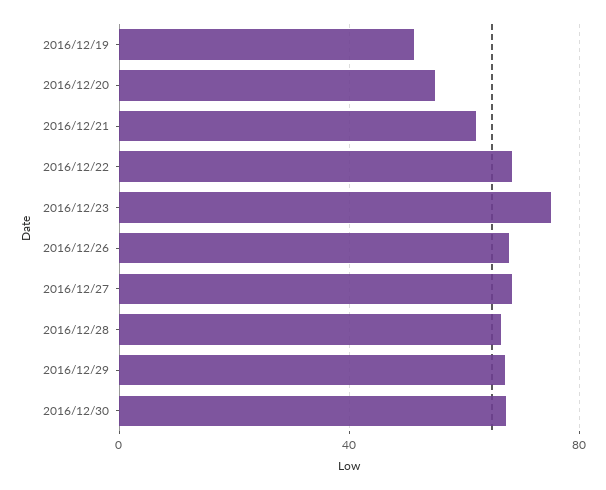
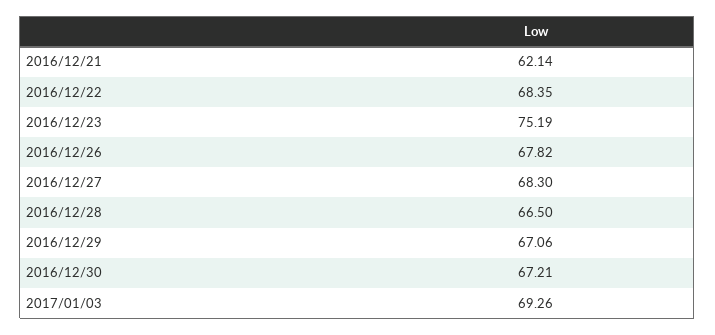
2016/12/19: 50 -> none
2016/12/20: 55 -> none
2017/01/03: none -> 69.26

